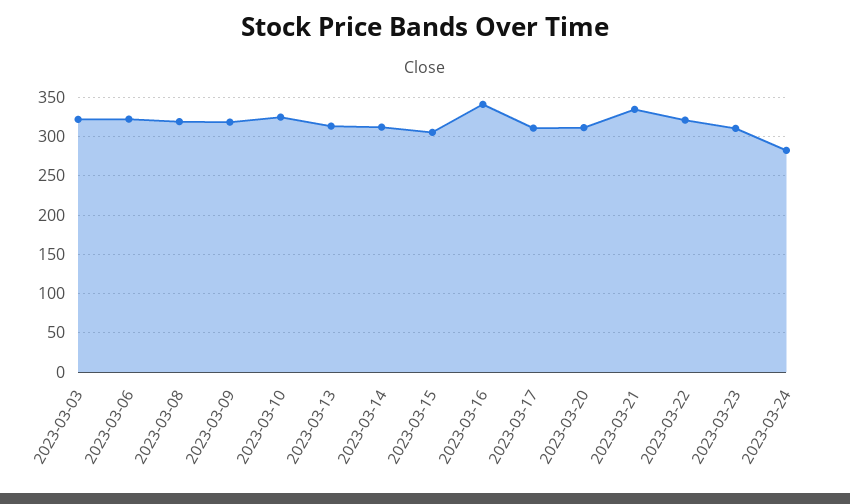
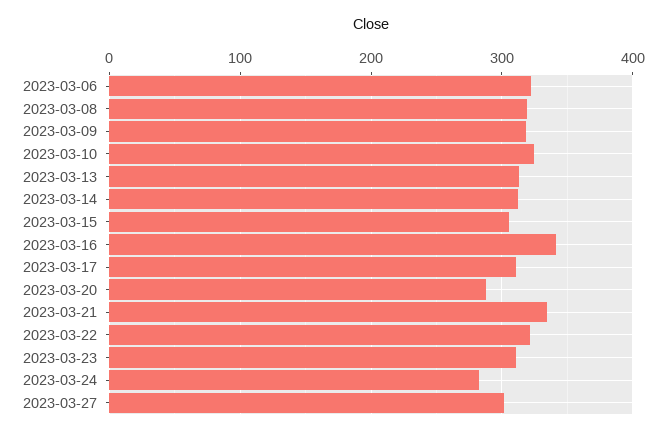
2023-03-03: 320 -> none
2023-03-20: 310 -> 290
2023-03-27: none -> 300

